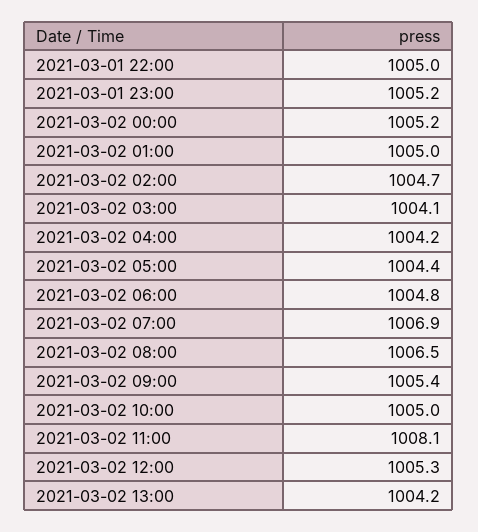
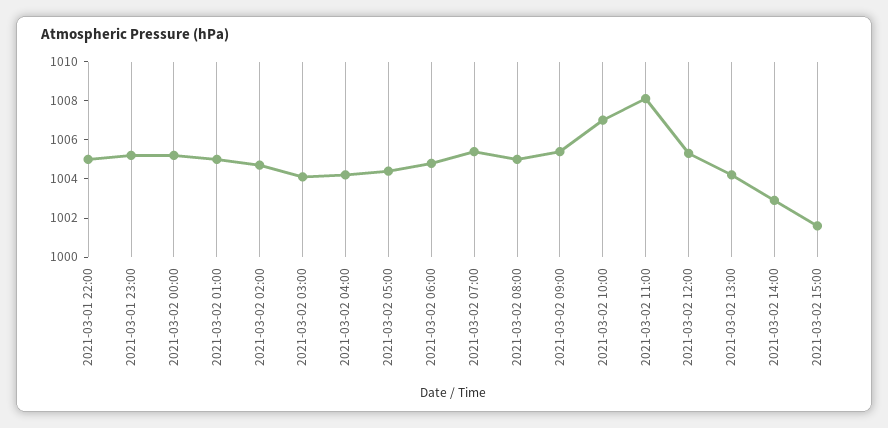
2021-03-02 07:00: 1006.9 -> 1005.5
2021-03-02 08:00: 1006.5 -> 1005
2021-03-02 10:00: 1005 -> 1007
2021-03-02 14:00: none -> 1003
2021-03-02 15:00: none -> 1001.5

